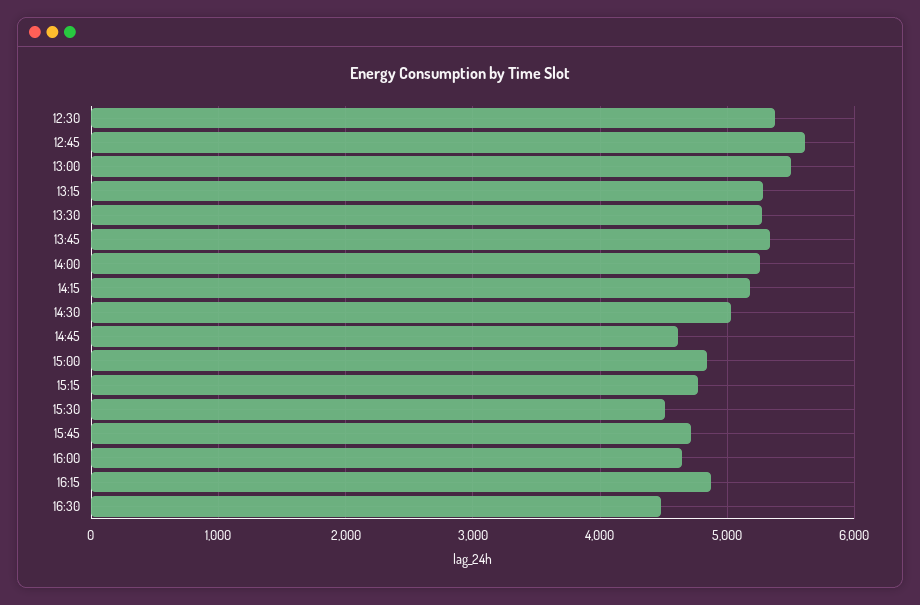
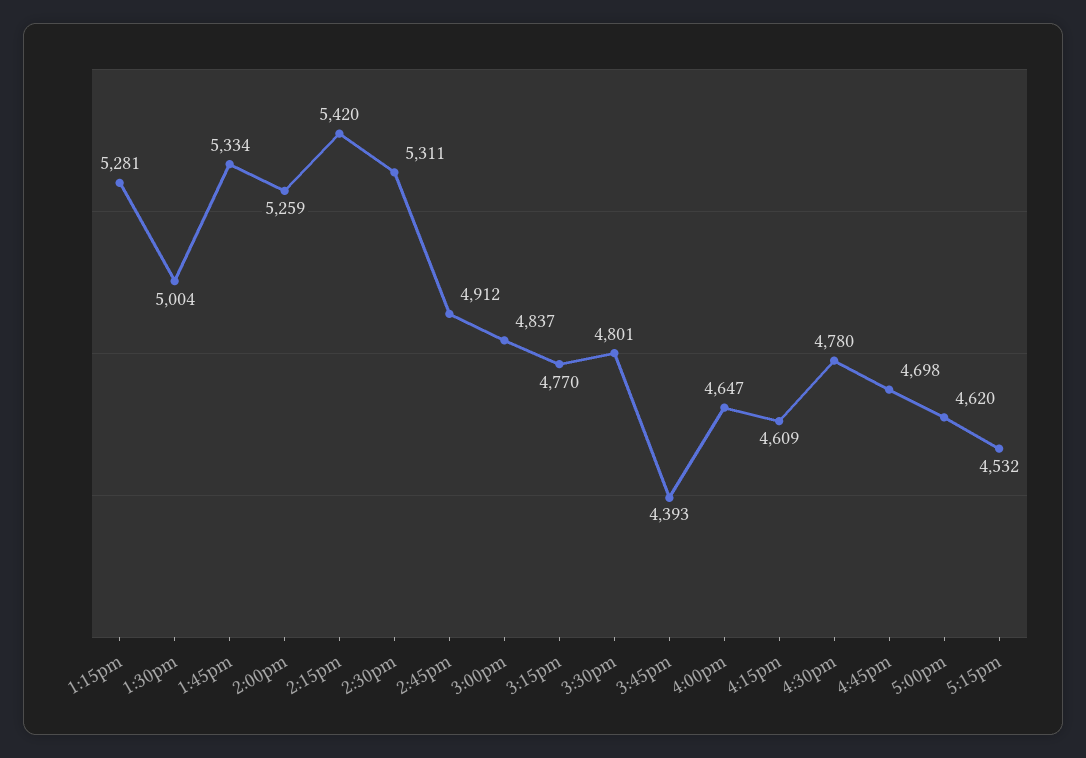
12:30: 5400 -> none
12:45: 5600 -> none
13:00: 5500 -> none
13:30: 5300 -> 5004
14:15: 5200 -> 5420
14:30: 5000 -> 5311
14:45: 4600 -> 4912
15:30: 4500 -> 4801
15:45: 4700 -> 4393
16:15: 4900 -> 4609
16:30: 4500 -> 4780
4:45pm: none -> 4698
5:00pm: none -> 4620
5:15pm: none -> 4532

